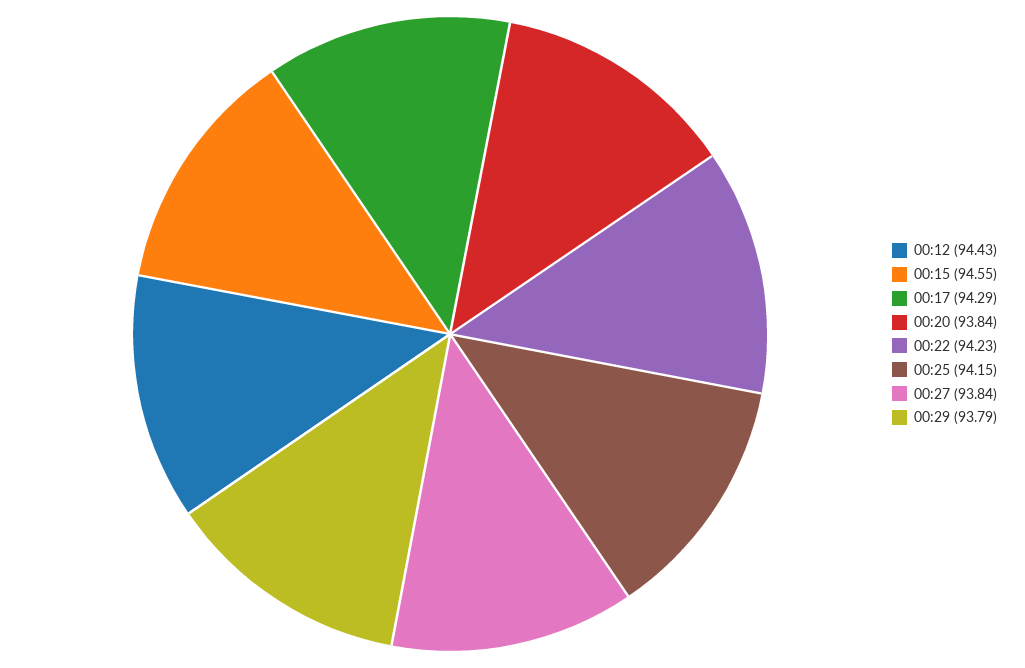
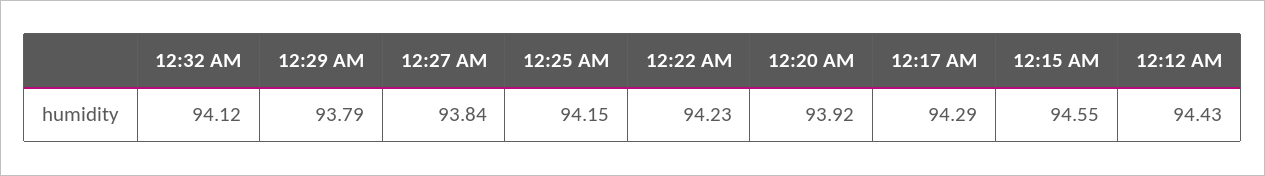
00:20: 93.84 -> 93.92
12:32 AM: none -> 94.12

